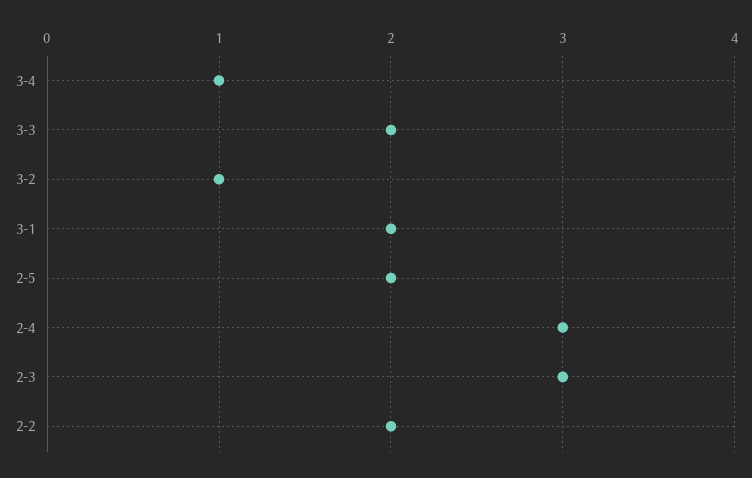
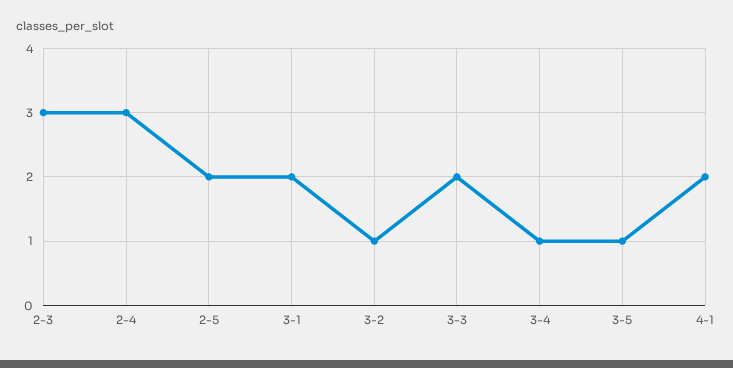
2-2: 2 -> none
3-5: none -> 1
4-1: none -> 2

